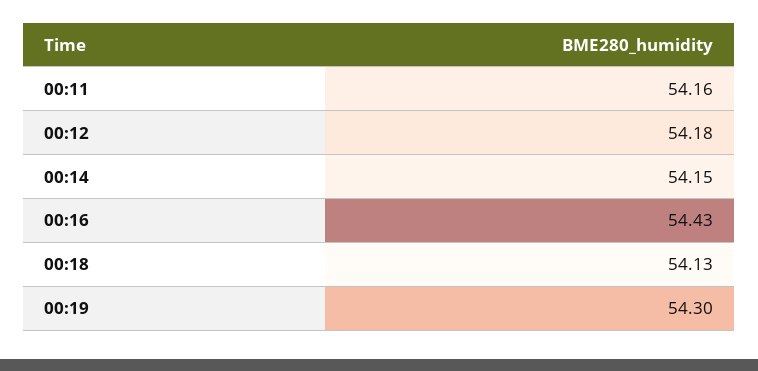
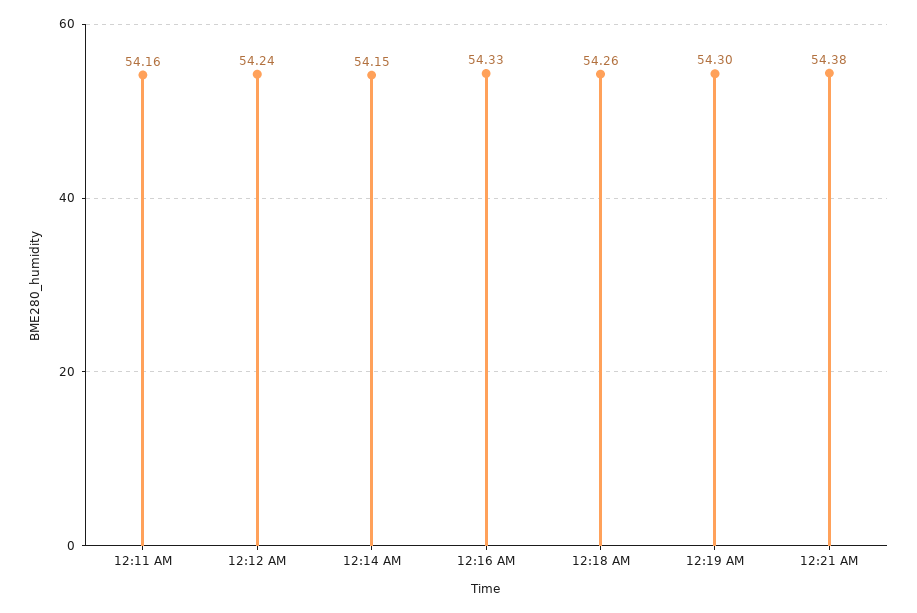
00:12: 54.18 -> 54.24
00:16: 54.43 -> 54.33
00:18: 54.13 -> 54.26
12:21 AM: none -> 54.38

